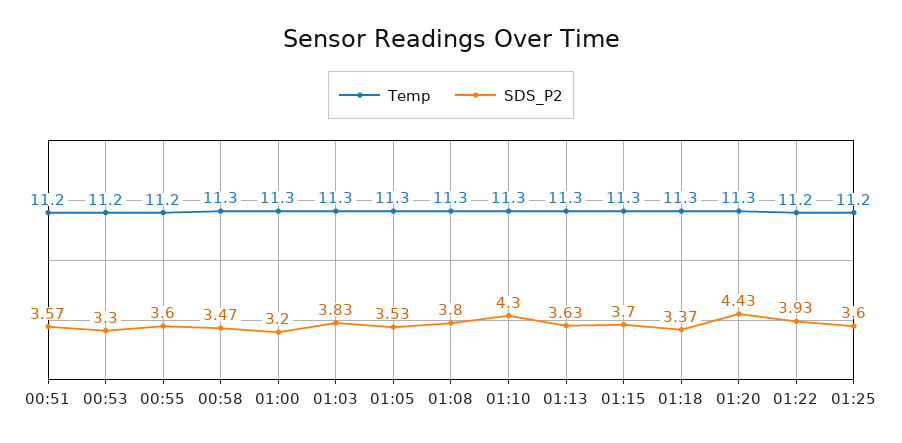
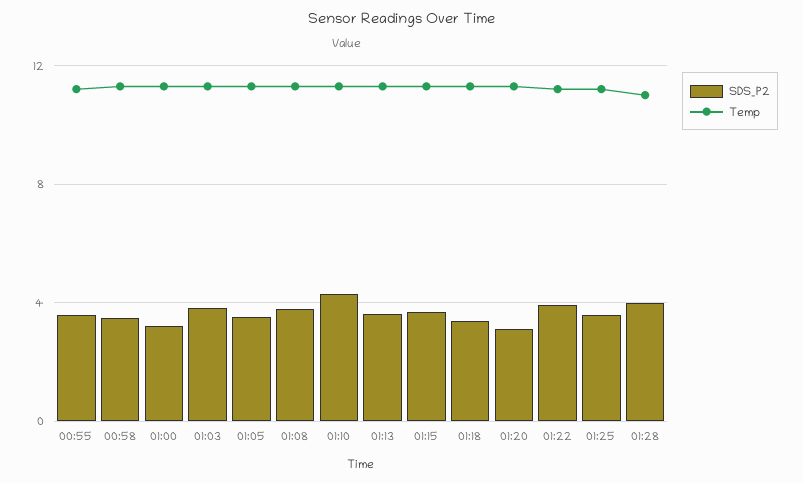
Temp, 00:51: 11.2 -> none
SDS_P2, 00:51: 3.57 -> none
Temp, 00:53: 11.2 -> none
SDS_P2, 00:53: 3.3 -> none
SDS_P2, 01:20: 4.43 -> 3
SDS_P2, 01:28: none -> 4
Temp, 01:28: none -> 11

